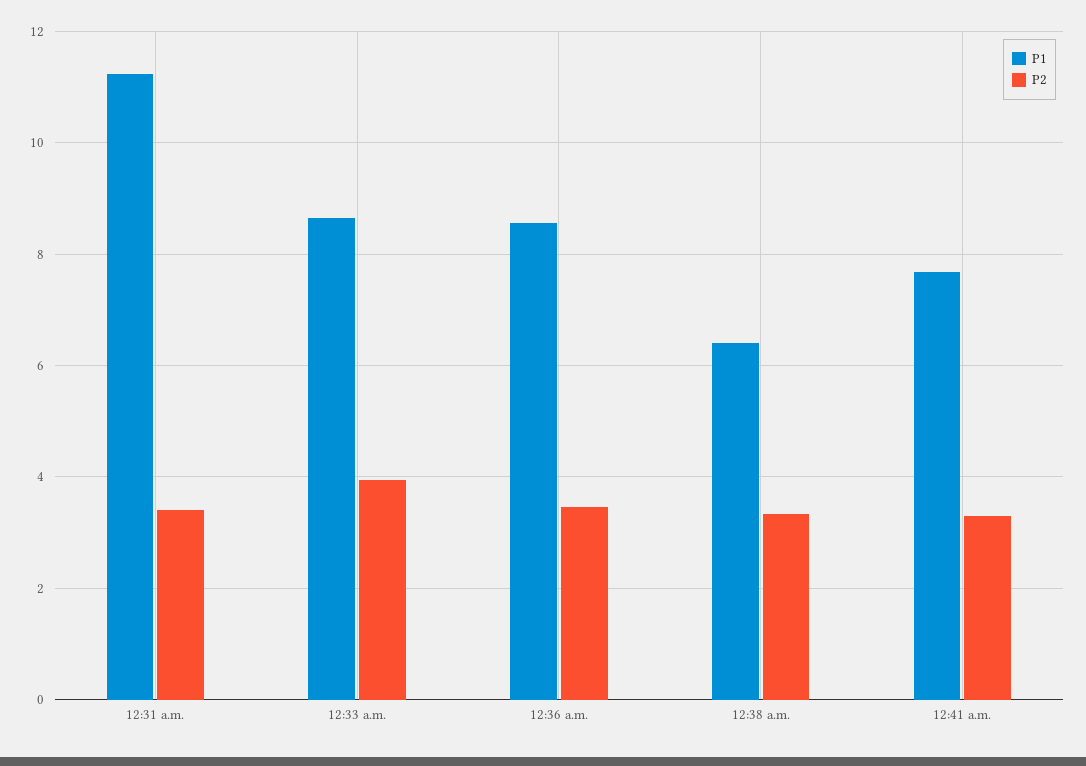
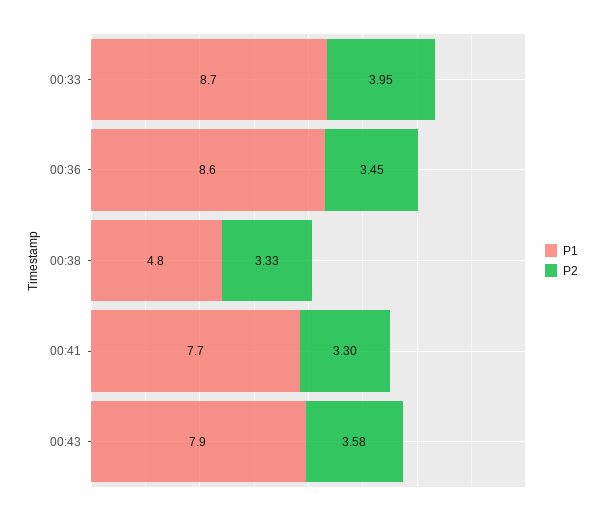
P1, 12:31 a.m.: 11.2 -> none
P2, 12:31 a.m.: 3.4 -> none
P1, 12:38 a.m.: 6.4 -> 4.8
P1, 00:43: none -> 7.9
P2, 00:43: none -> 3.58

